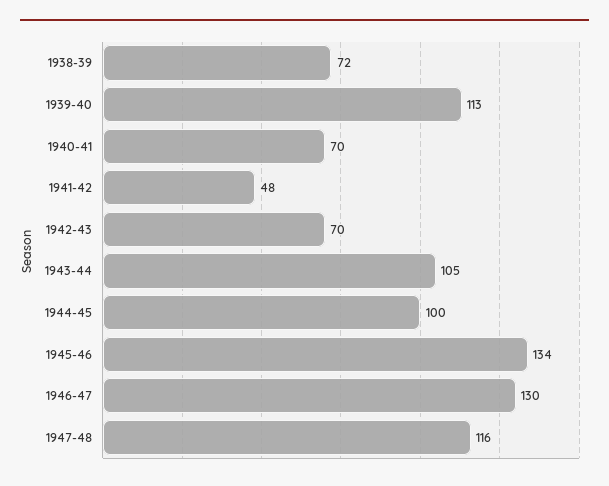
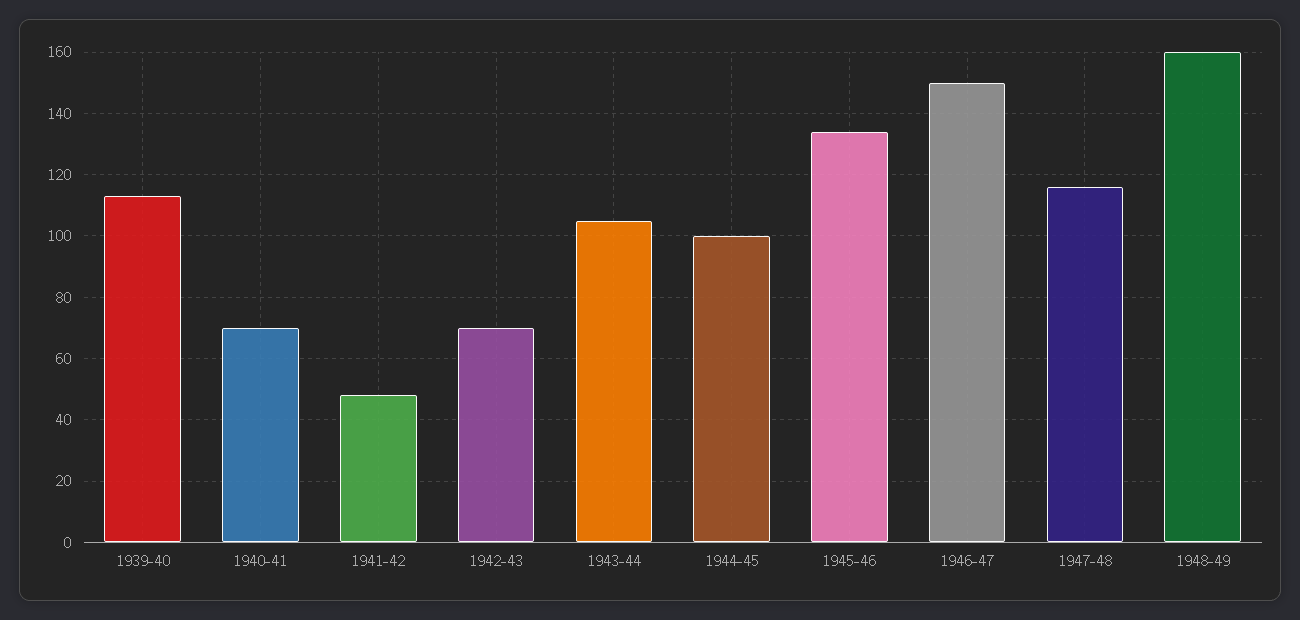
1938-39: 72 -> none
1946-47: 130 -> 150
1948-49: none -> 160

